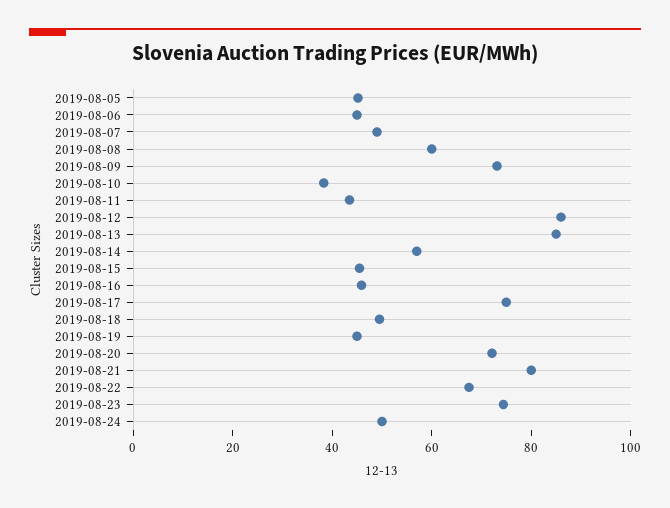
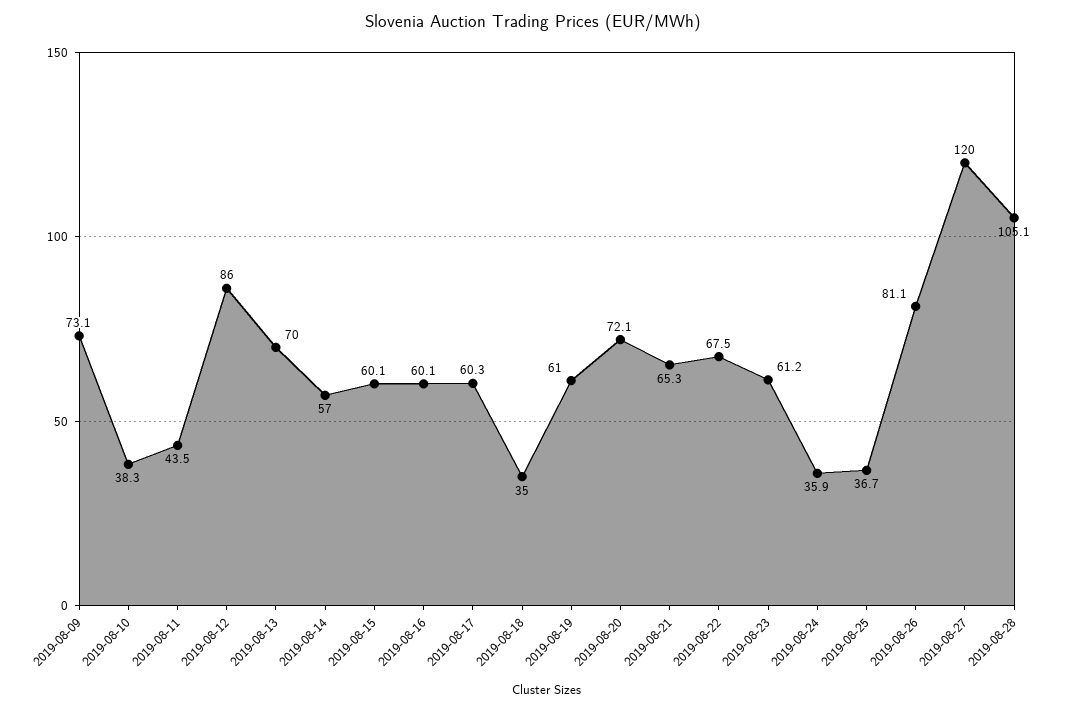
2019-08-05: 45 -> none
2019-08-06: 45 -> none
2019-08-07: 50 -> none
2019-08-08: 60 -> none
2019-08-13: 85 -> 70
2019-08-15: 45 -> 60.1
2019-08-16: 45 -> 60.1
2019-08-17: 75 -> 60.3
2019-08-18: 50 -> 35
2019-08-19: 45 -> 61
2019-08-21: 80 -> 65.3
2019-08-23: 75 -> 61.2
2019-08-24: 50 -> 35.9
2019-08-25: none -> 36.7
2019-08-26: none -> 81.1
2019-08-27: none -> 120
2019-08-28: none -> 105.1

